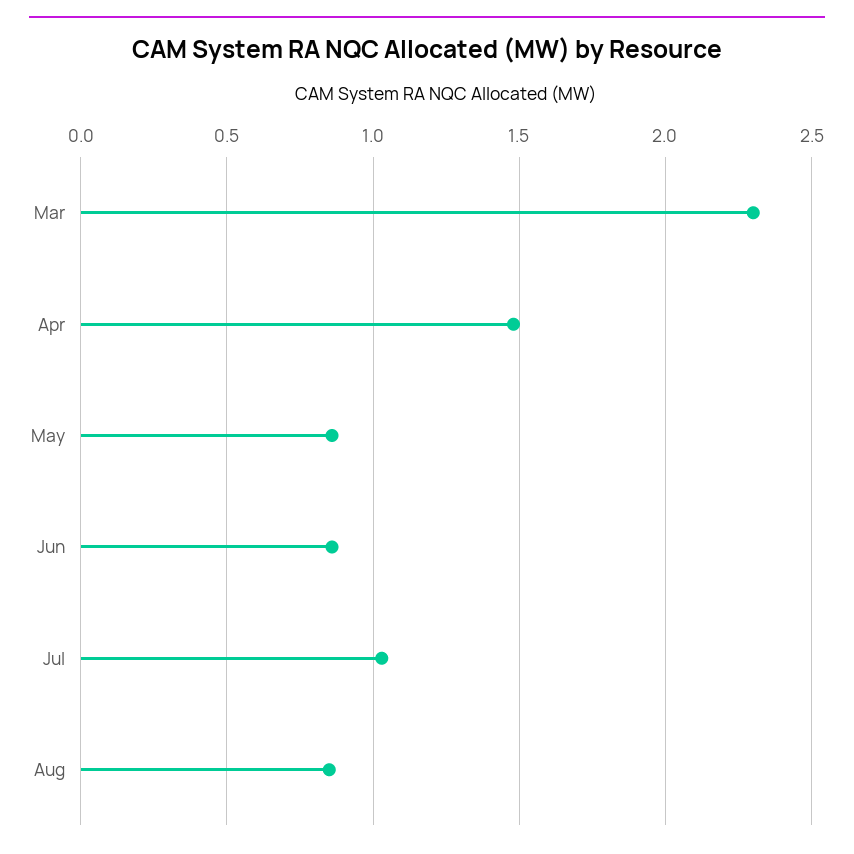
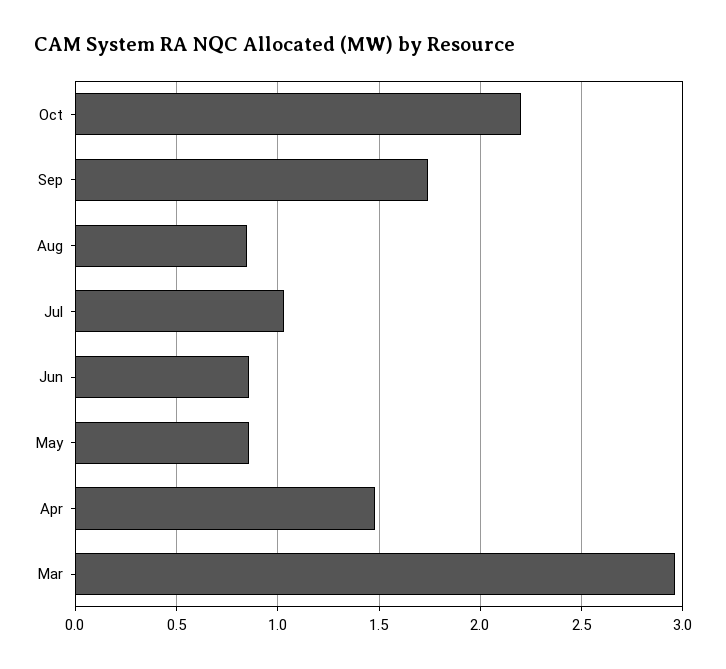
Mar: 2.3 -> 2.95
Oct: none -> 2.2
Sep: none -> 1.75

